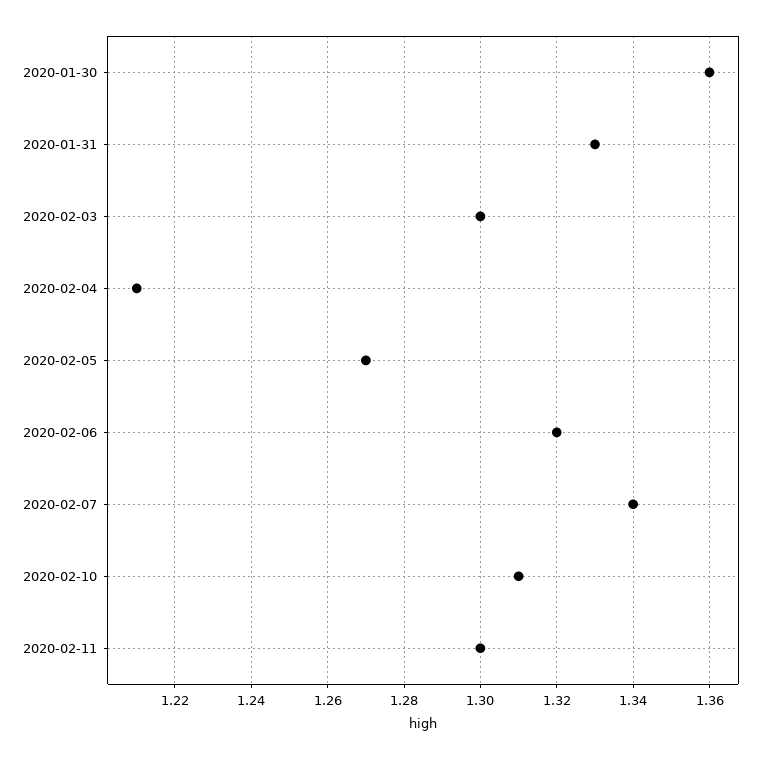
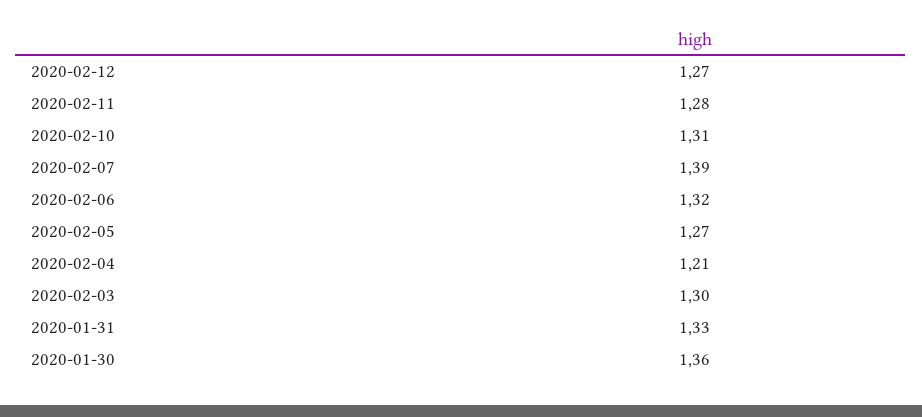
2020-02-07: 1.34 -> 1.39
2020-02-11: 1.3 -> 1.28
2020-02-12: none -> 1.27

